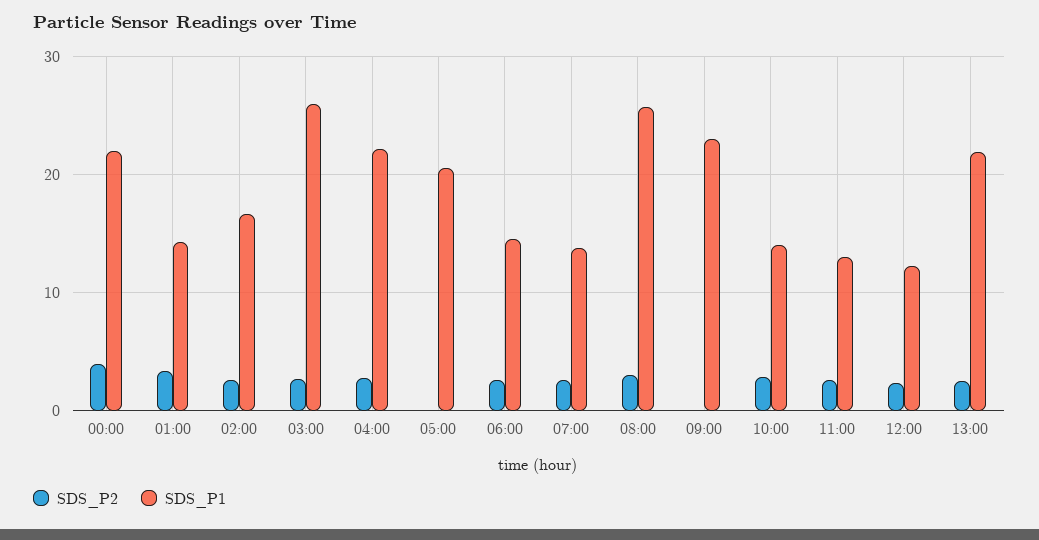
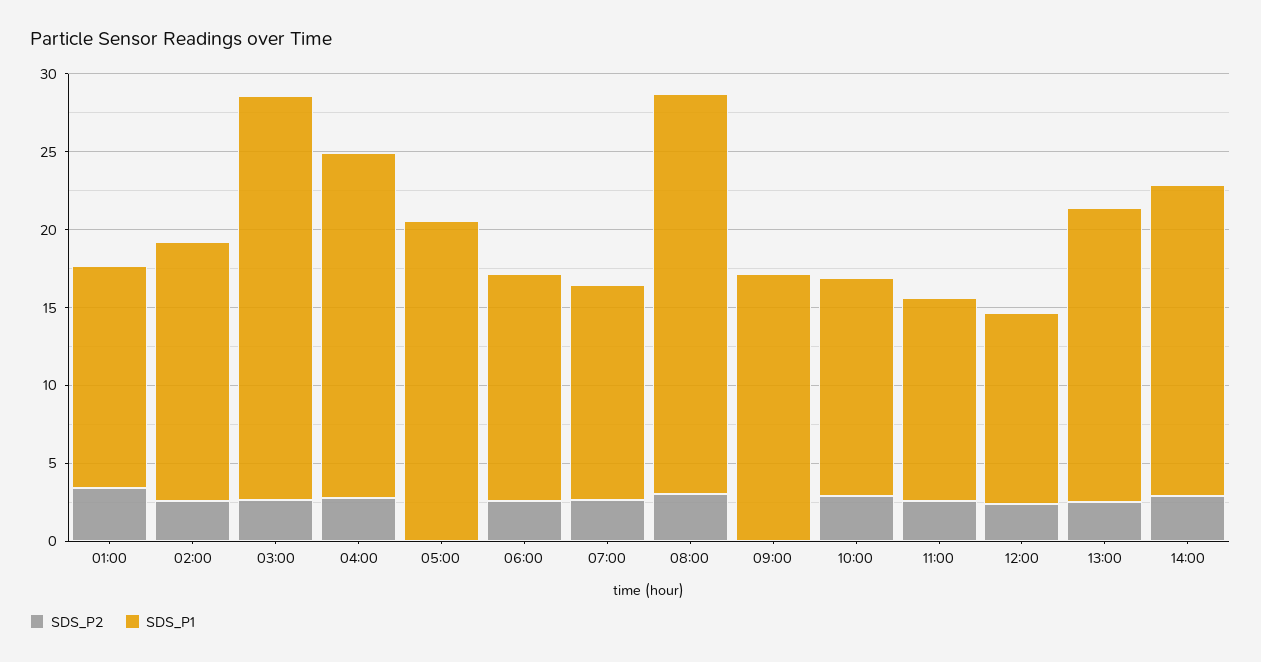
SDS_P2, 00:00: 4 -> none
SDS_P1, 00:00: 22 -> none
SDS_P1, 09:00: 23 -> 17
SDS_P1, 13:00: 22 -> 19
SDS_P2, 14:00: none -> 3
SDS_P1, 14:00: none -> 20

